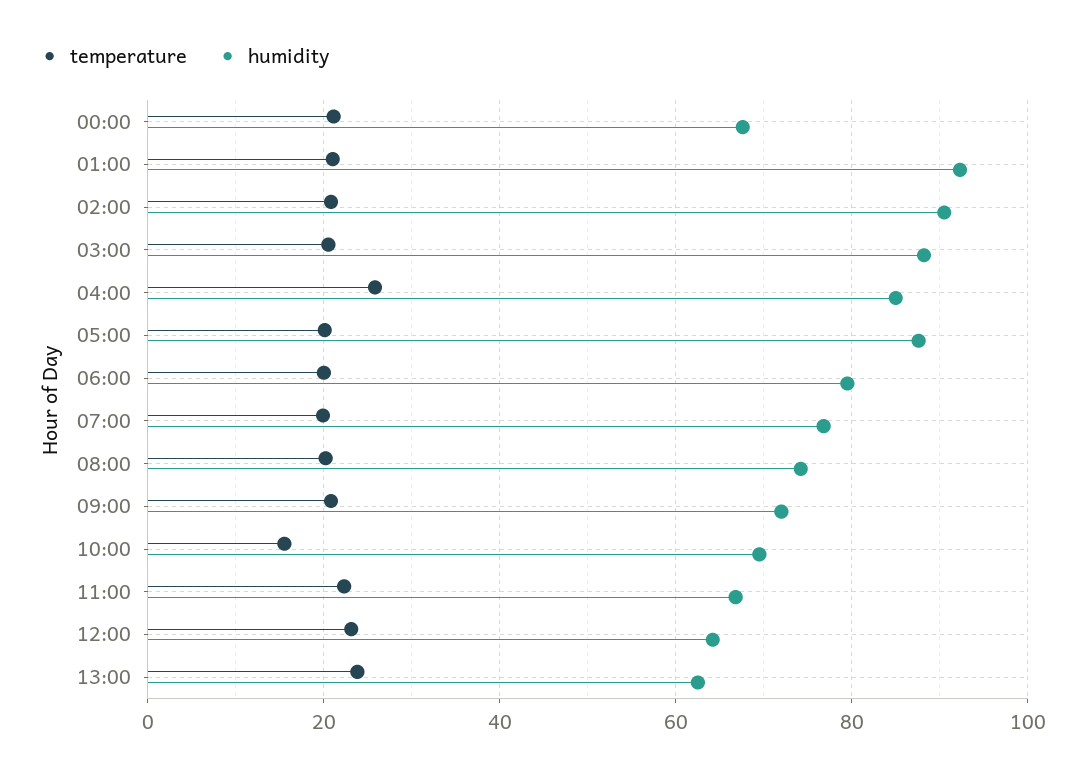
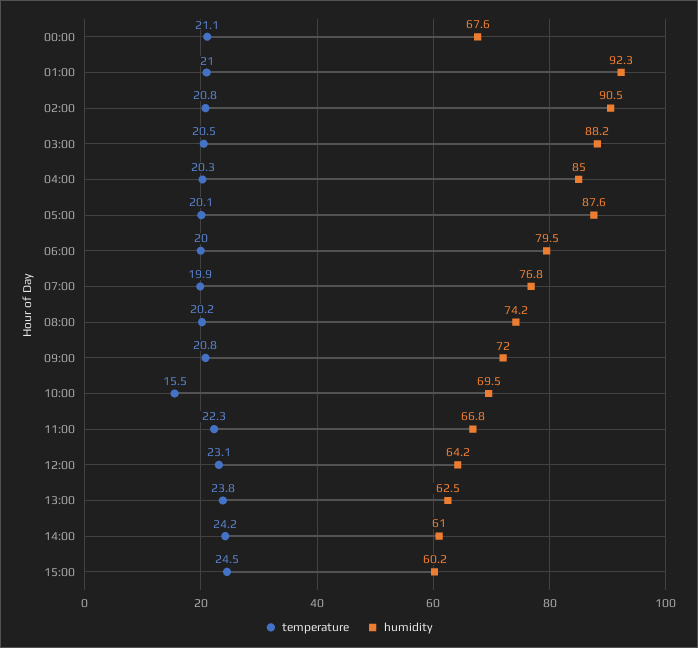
temperature, 04:00: 26 -> 20.3
temperature, 14:00: none -> 24.2
humidity, 14:00: none -> 61
temperature, 15:00: none -> 24.5
humidity, 15:00: none -> 60.2

